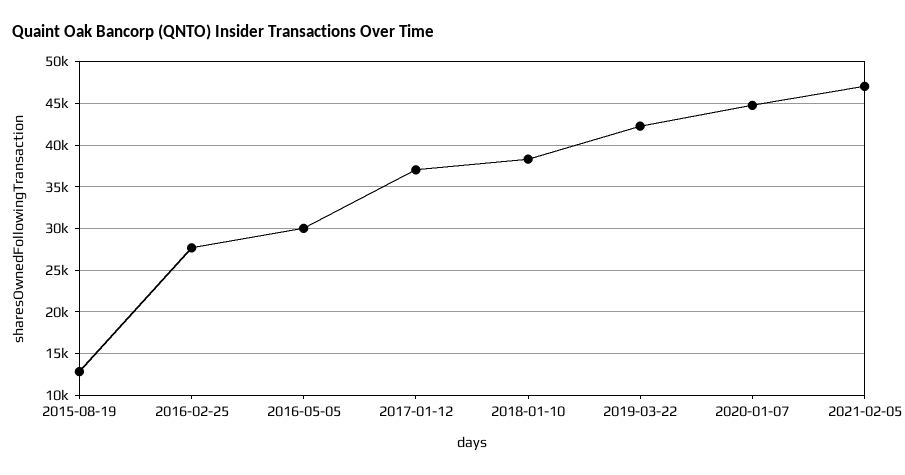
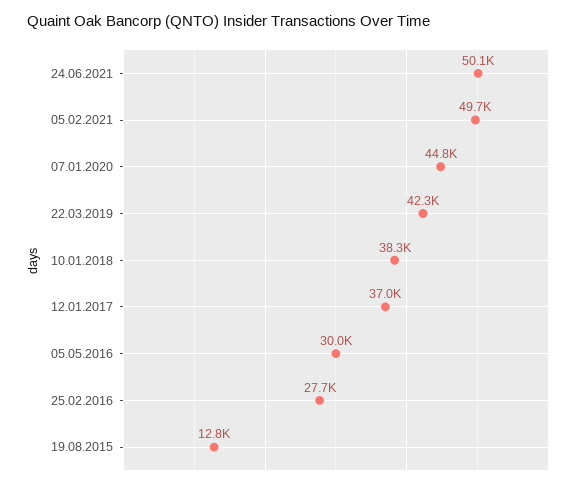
2021-02-05: 47000 -> 49700
24.06.2021: none -> 50100

